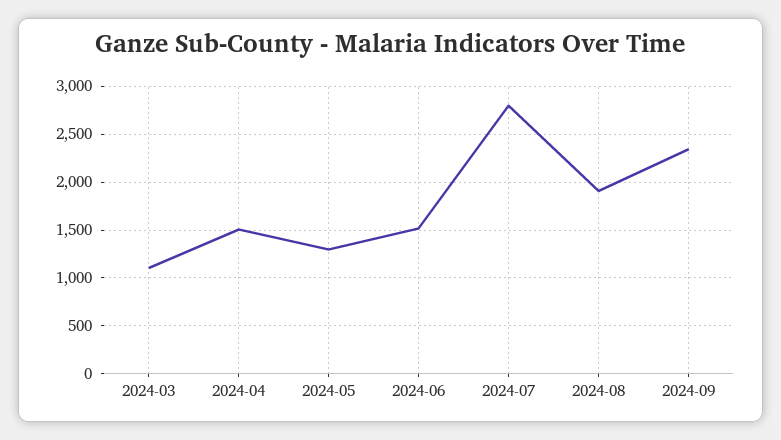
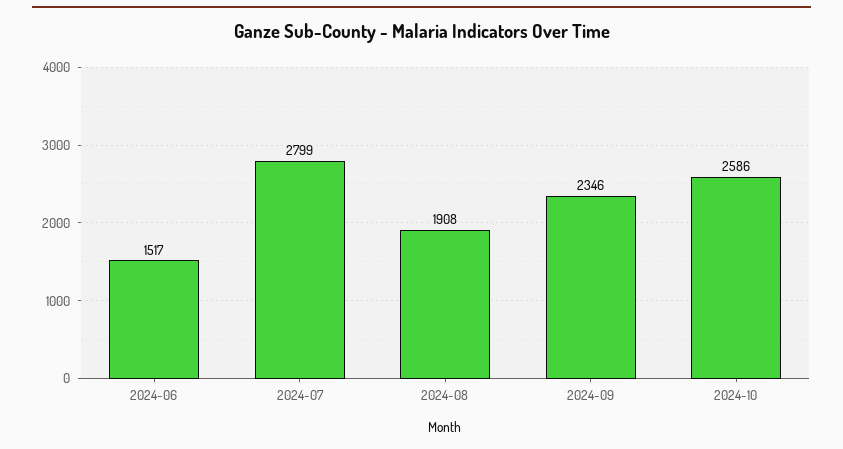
2024-03: 1100 -> none
2024-04: 1500 -> none
2024-05: 1300 -> none
2024-10: none -> 2586

